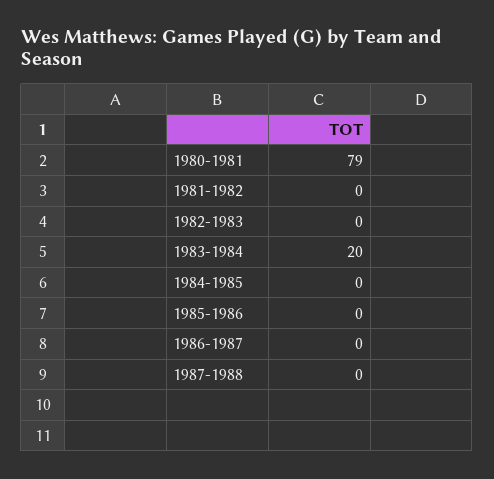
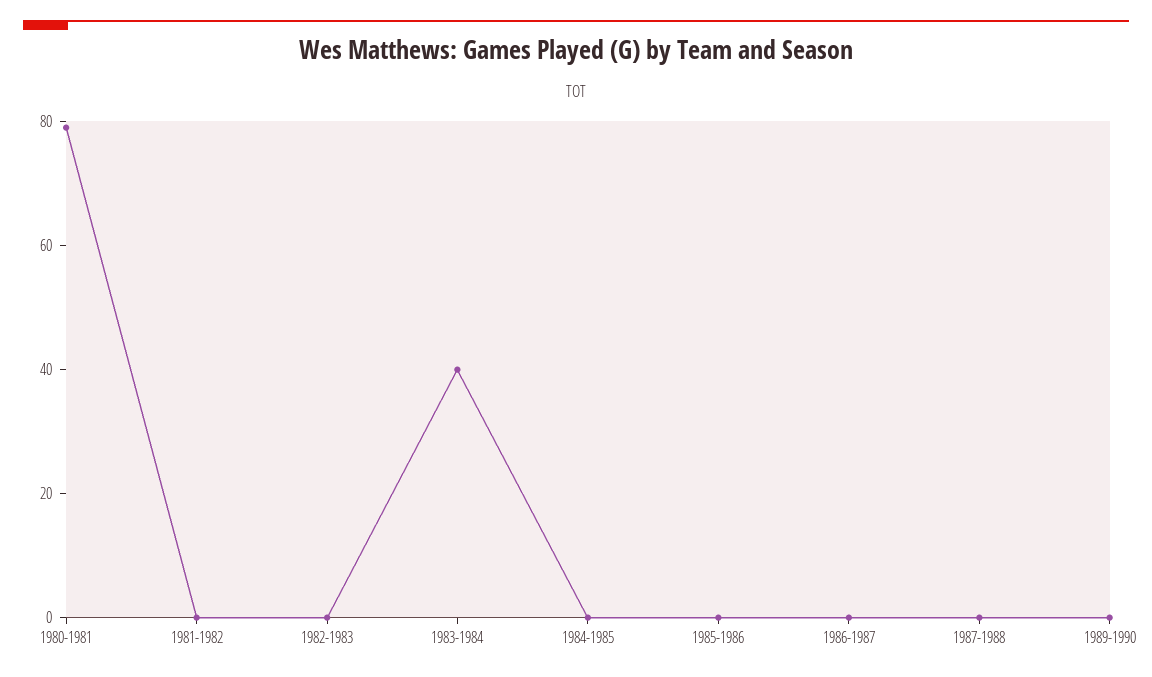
1983-1984: 20 -> 40
1989-1990: none -> 0

